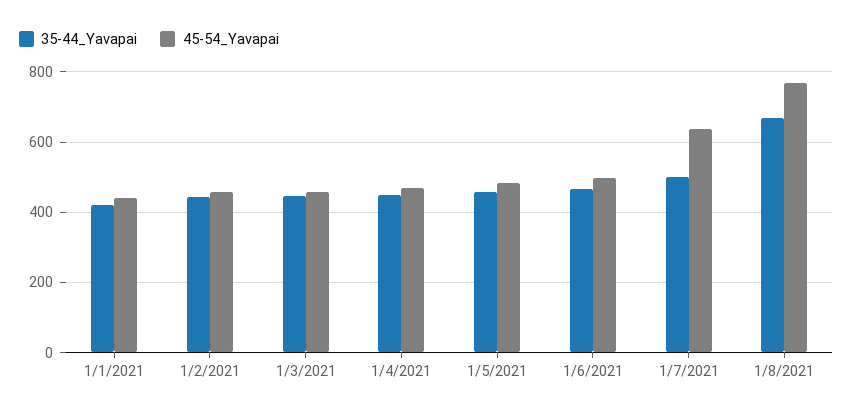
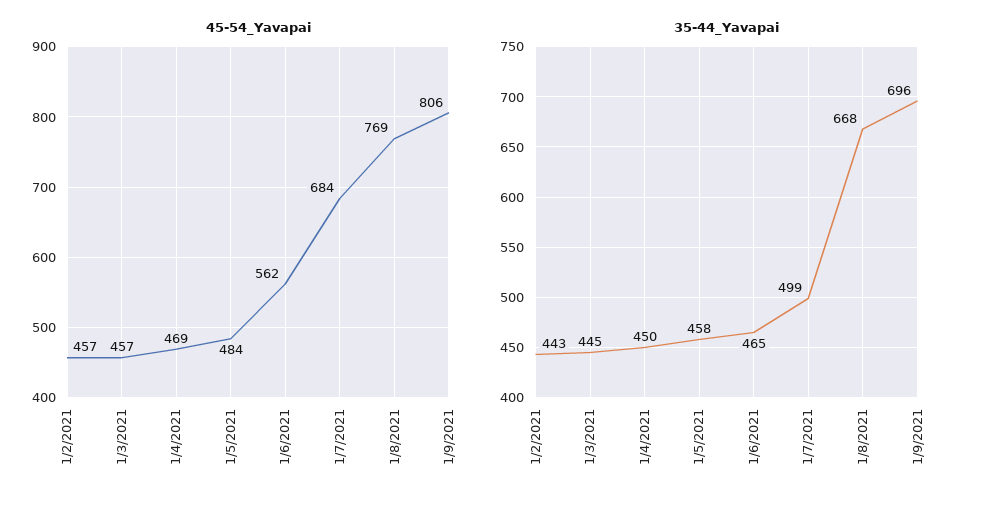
35-44_Yavapai, 1/1/2021: 420 -> none
45-54_Yavapai, 1/1/2021: 440 -> none
45-54_Yavapai, 1/6/2021: 500 -> 562
45-54_Yavapai, 1/7/2021: 640 -> 684
45-54_Yavapai, 1/9/2021: none -> 806
35-44_Yavapai, 1/9/2021: none -> 696

